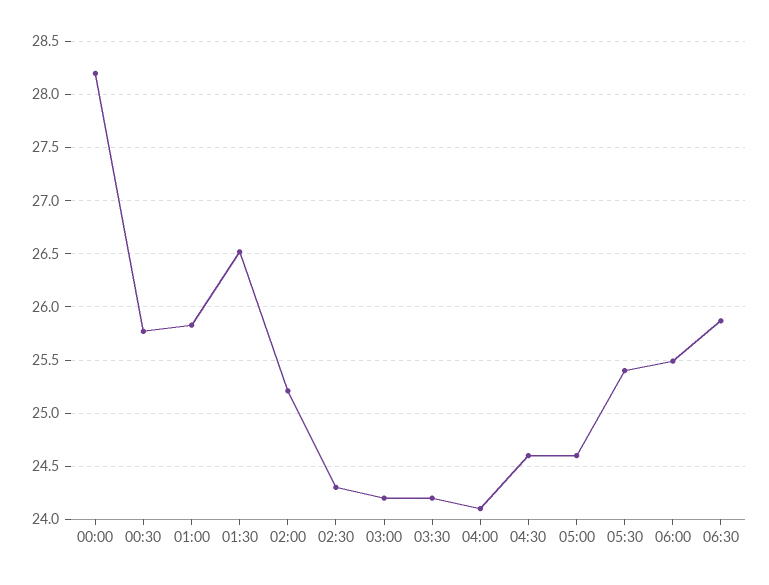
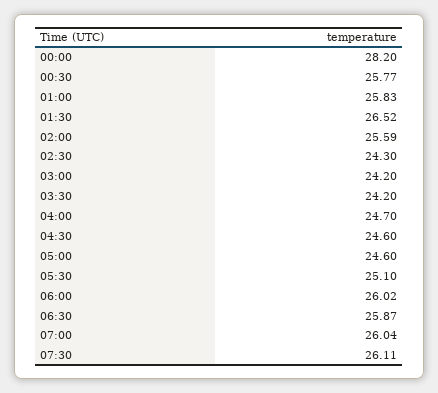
02:00: 25.2 -> 25.59
04:00: 24.1 -> 24.7
05:30: 25.4 -> 25.1
06:00: 25.5 -> 26.02
07:00: none -> 26.04
07:30: none -> 26.11

